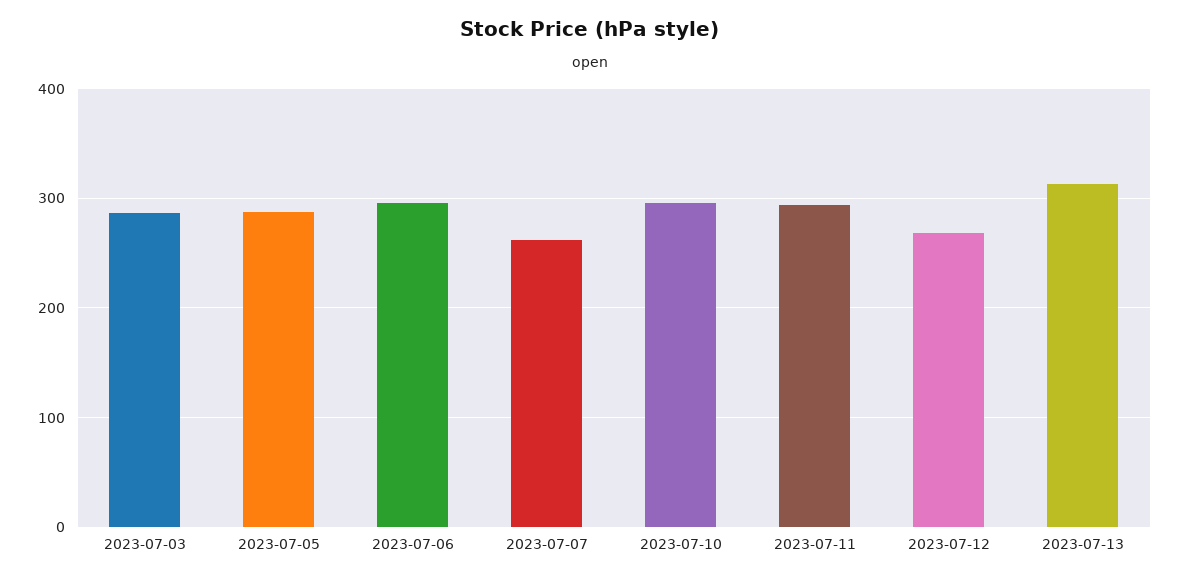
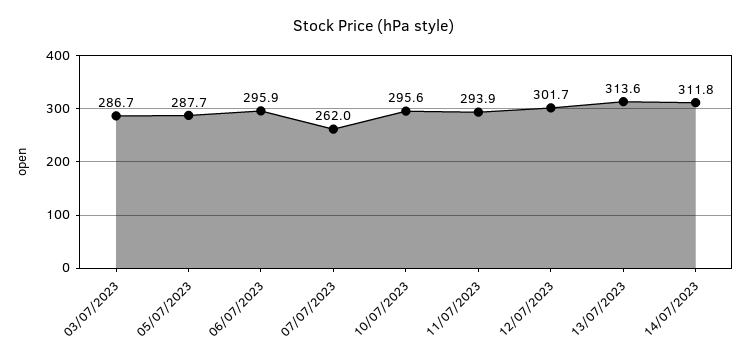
2023-07-12: 270 -> 301.7
14/07/2023: none -> 311.8

